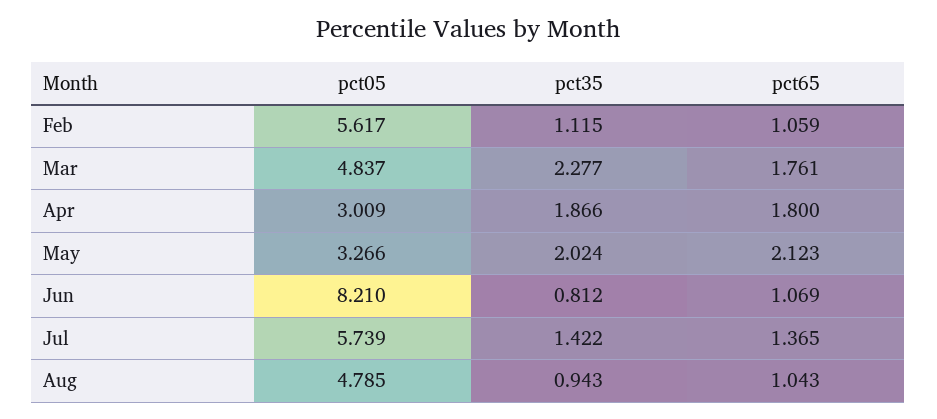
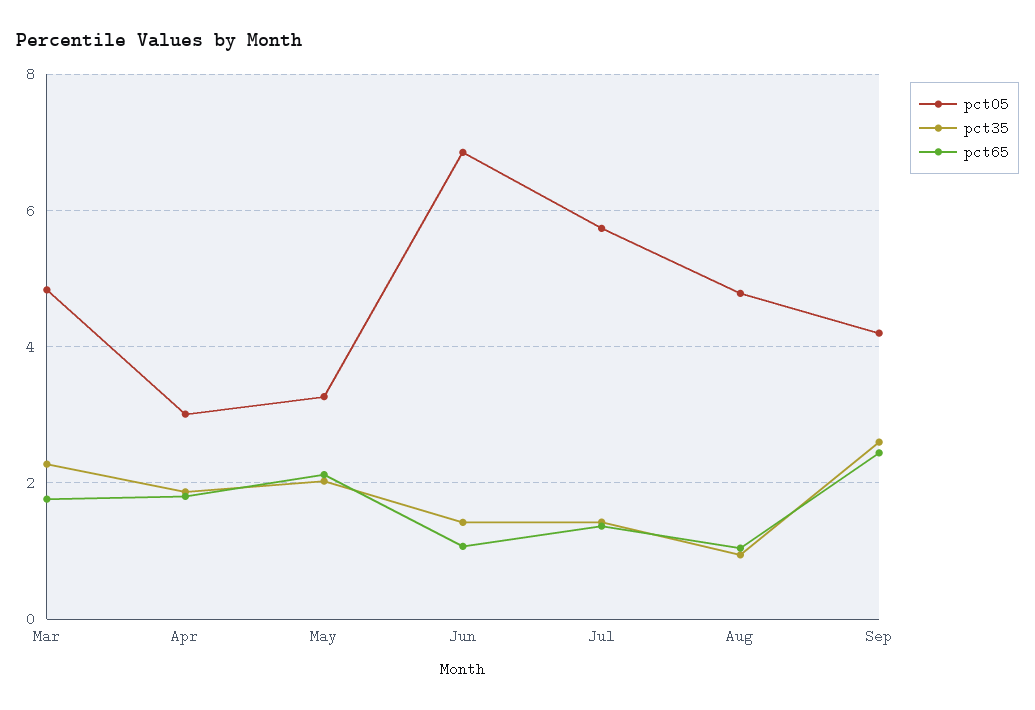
pct05, Feb: 5.617 -> none
pct35, Feb: 1.115 -> none
pct65, Feb: 1.059 -> none
pct05, Jun: 8.21 -> 6.8
pct35, Jun: 0.812 -> 1.4
pct05, Sep: none -> 4.2
pct35, Sep: none -> 2.6
pct65, Sep: none -> 2.4

